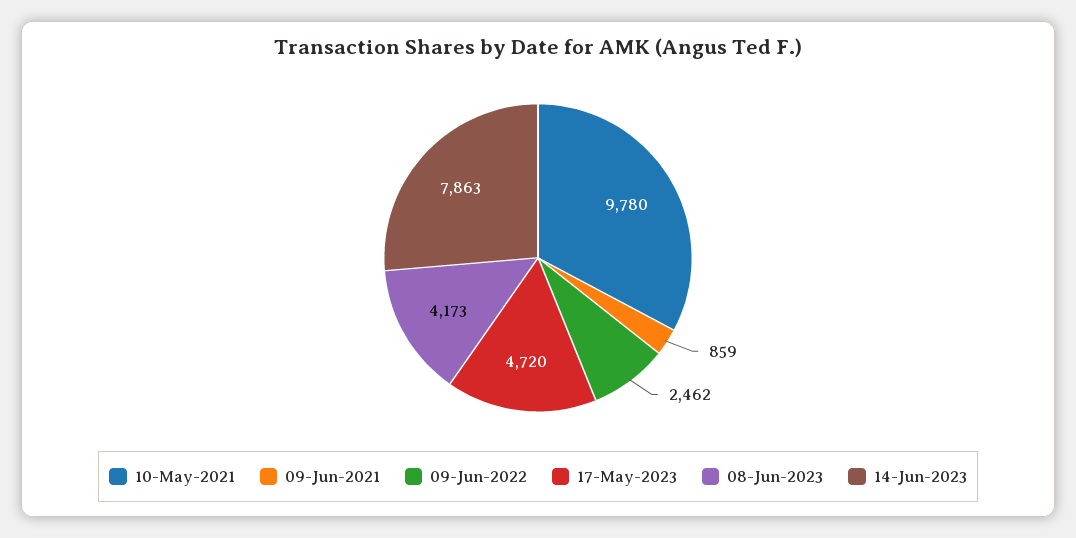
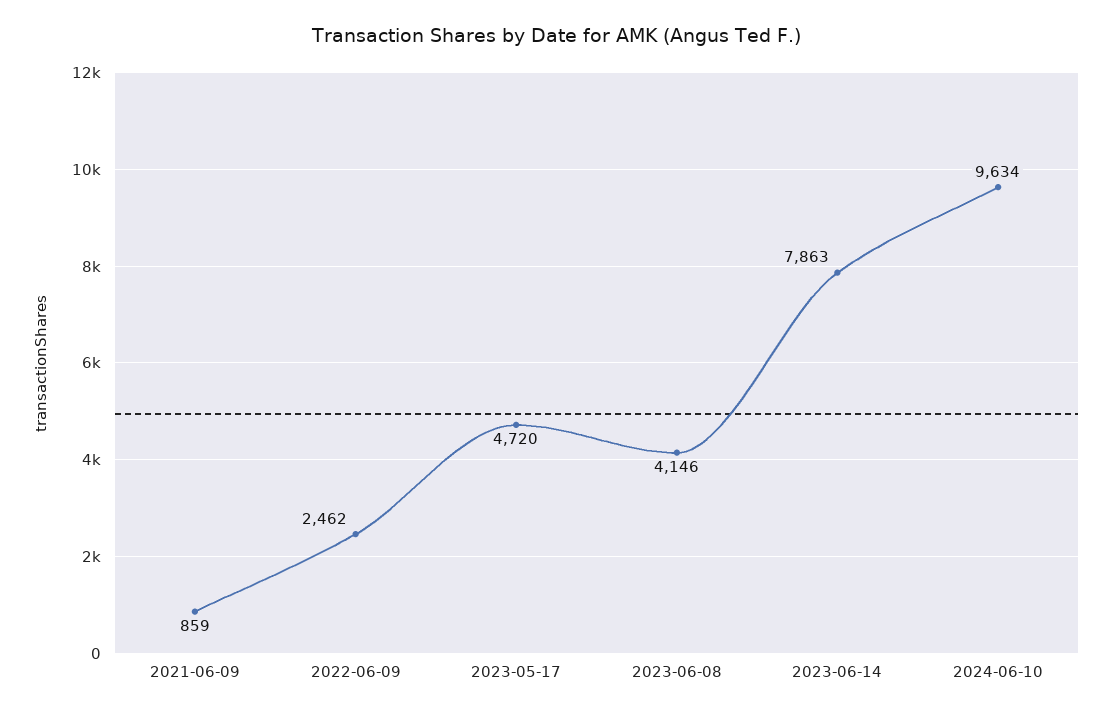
10-May-2021: 9780 -> none
08-Jun-2023: 4173 -> 4146
2024-06-10: none -> 9634

